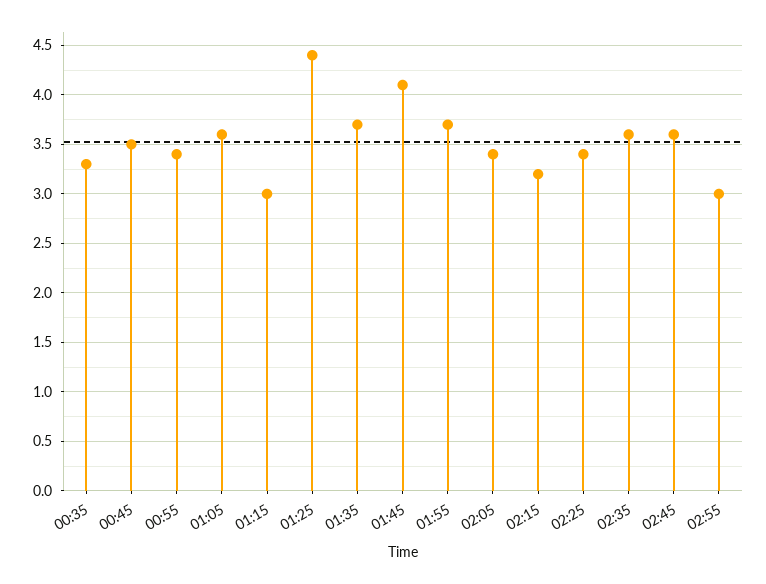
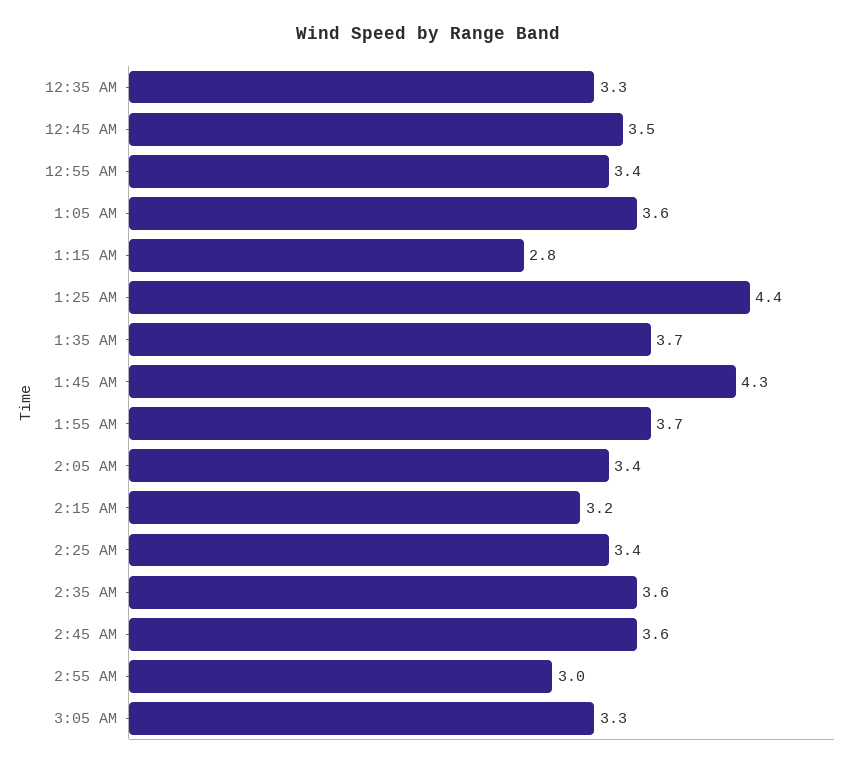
01:15: 3 -> 2.8
01:45: 4.1 -> 4.3
3:05 AM: none -> 3.3

